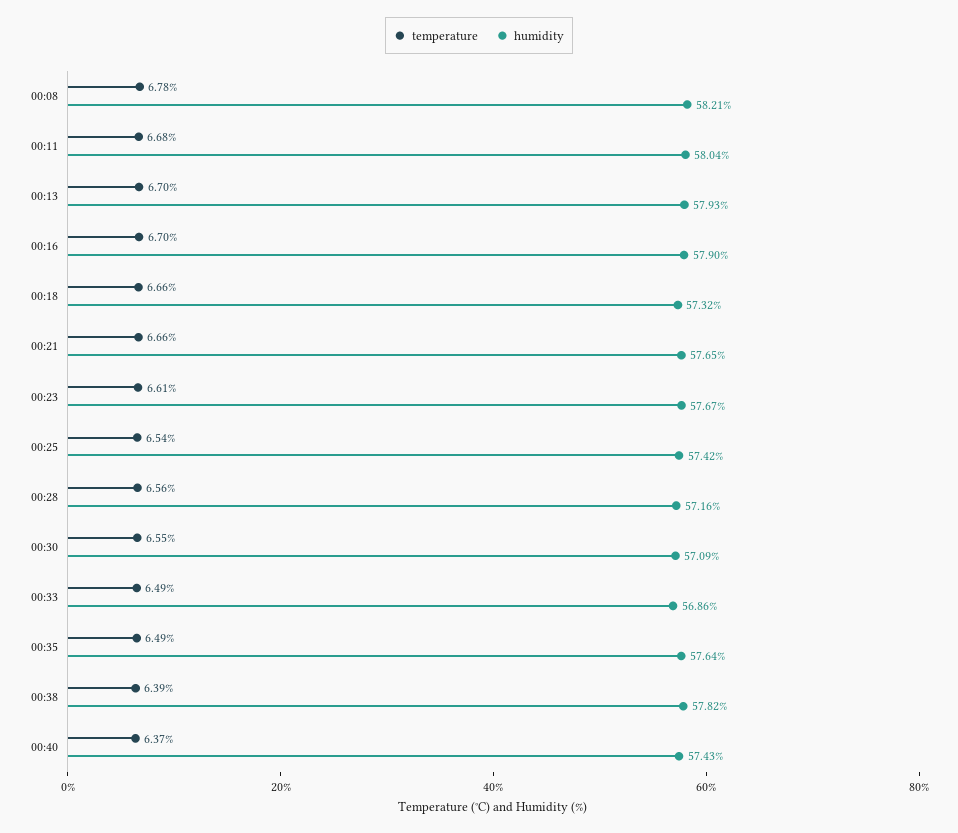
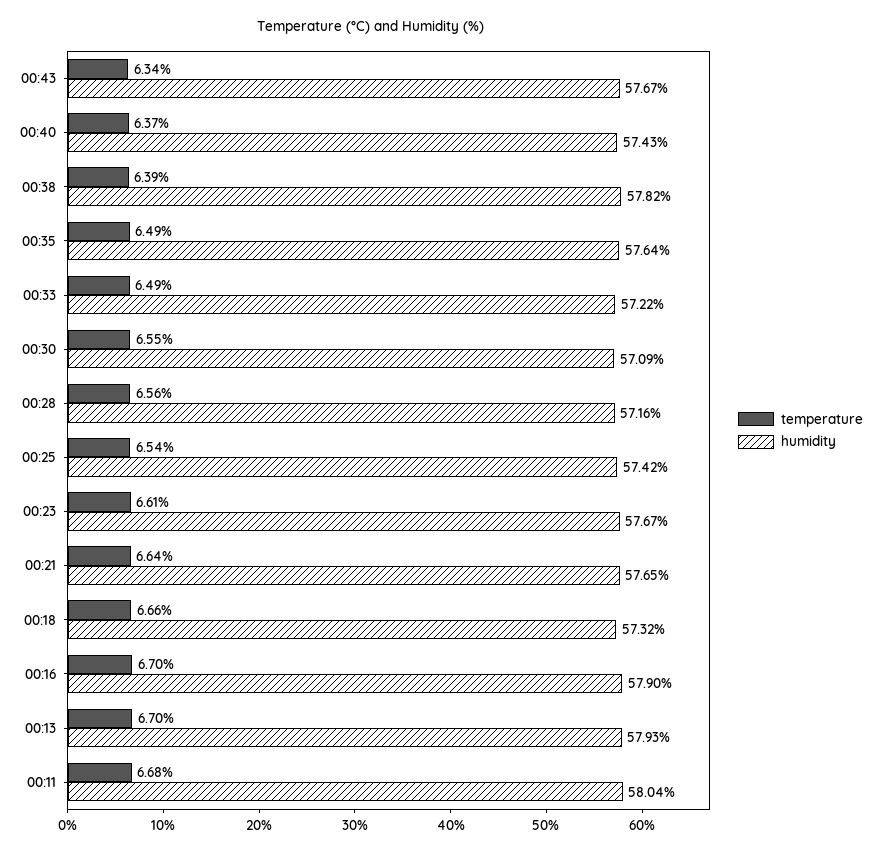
temperature, 00:08: 6.78 -> none
humidity, 00:08: 58.21 -> none
temperature, 00:21: 6.66 -> 6.64
humidity, 00:33: 56.86 -> 57.22
temperature, 00:43: none -> 6.34
humidity, 00:43: none -> 57.67

